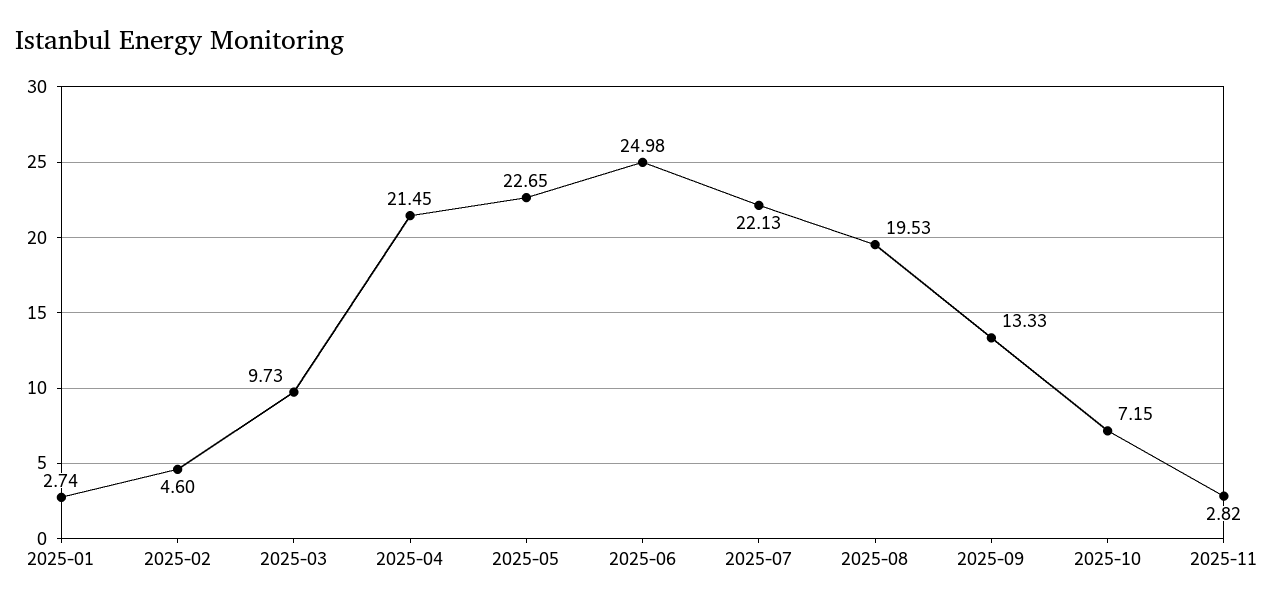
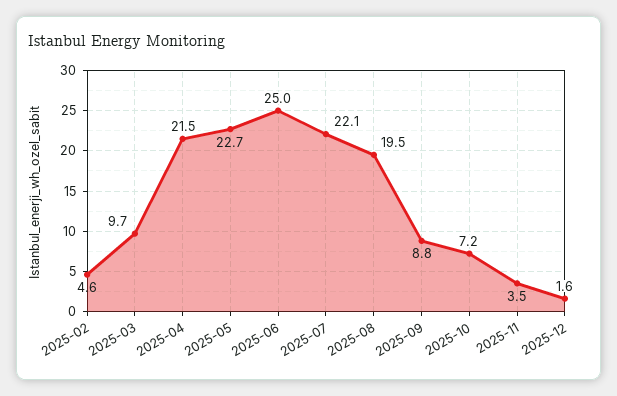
2025-01: 2.74 -> none
2025-09: 13.33 -> 8.8
2025-11: 2.82 -> 3.5
2025-12: none -> 1.6

